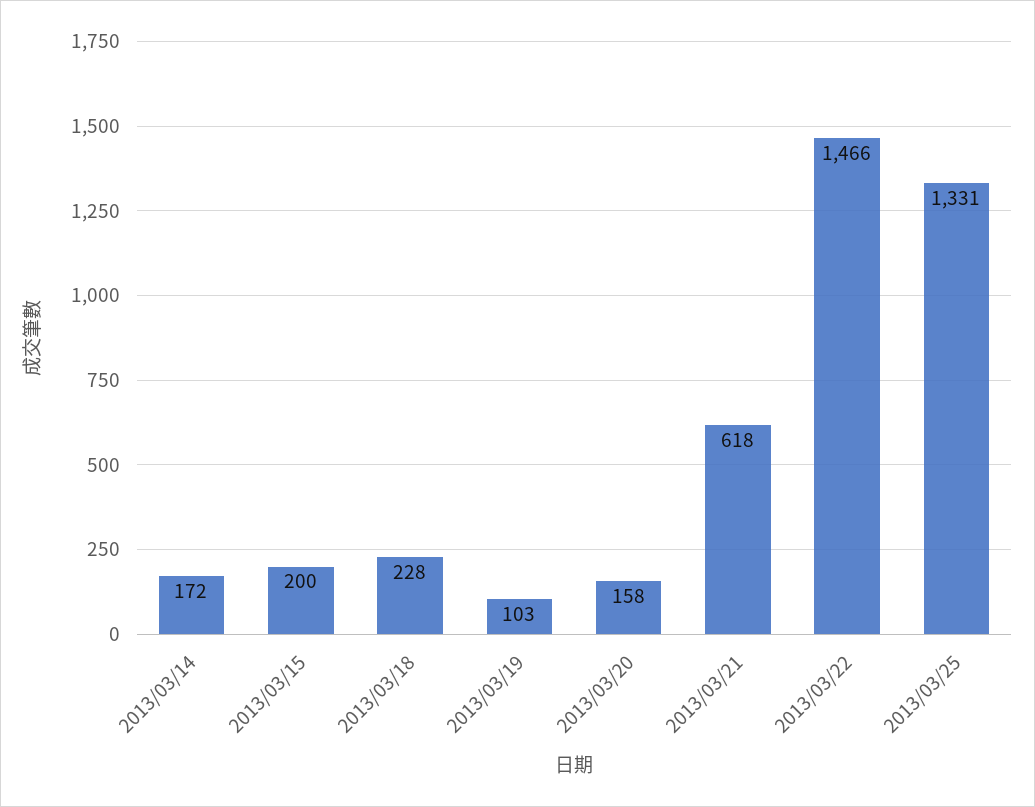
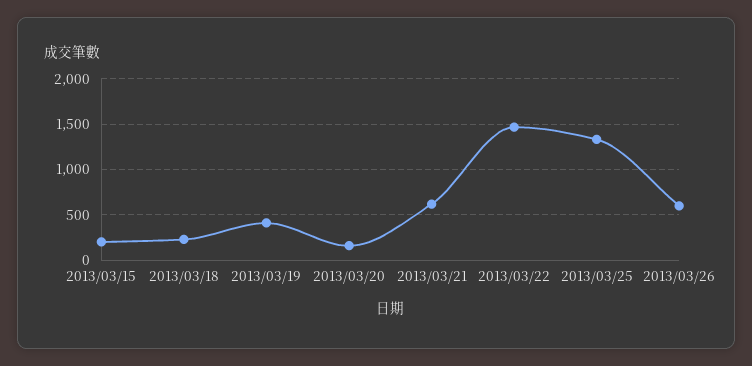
2013/03/14: 172 -> none
2013/03/19: 103 -> 400
2013/03/26: none -> 600

